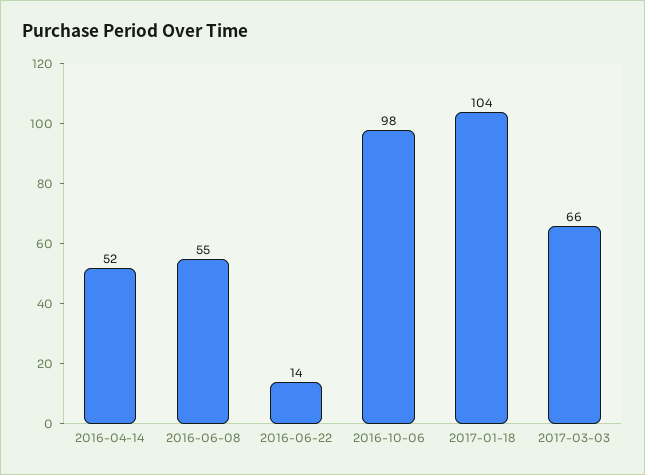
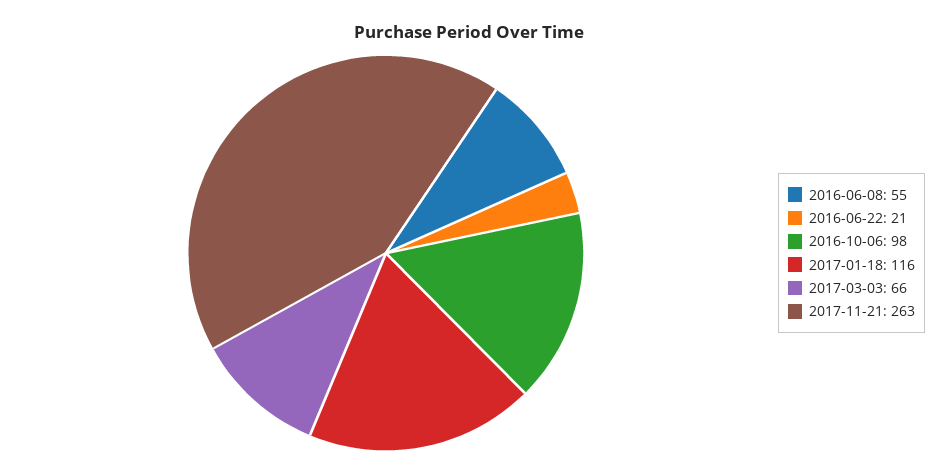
2016-04-14: 52 -> none
2016-06-22: 14 -> 21
2017-01-18: 104 -> 116
2017-11-21: none -> 263

